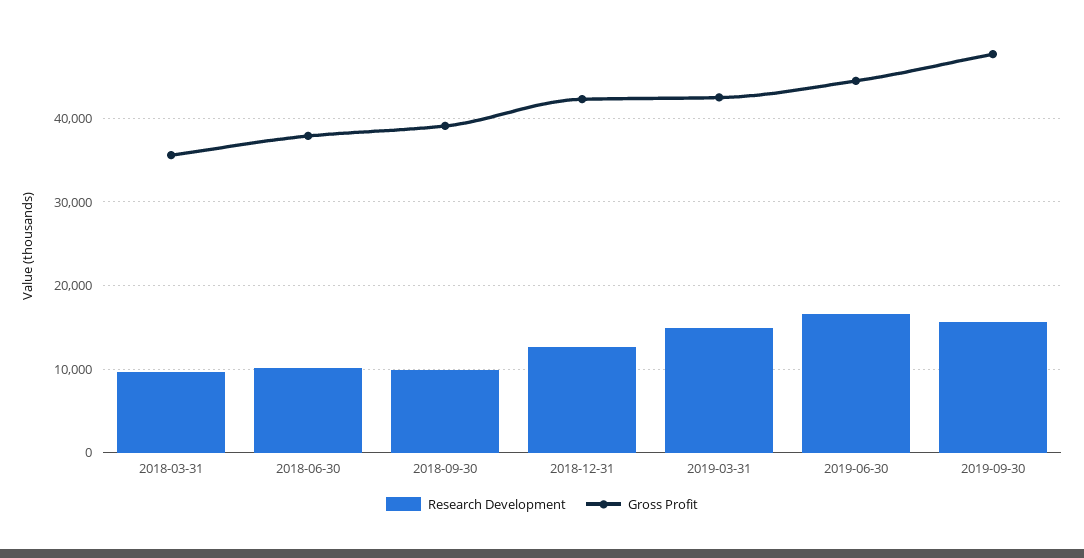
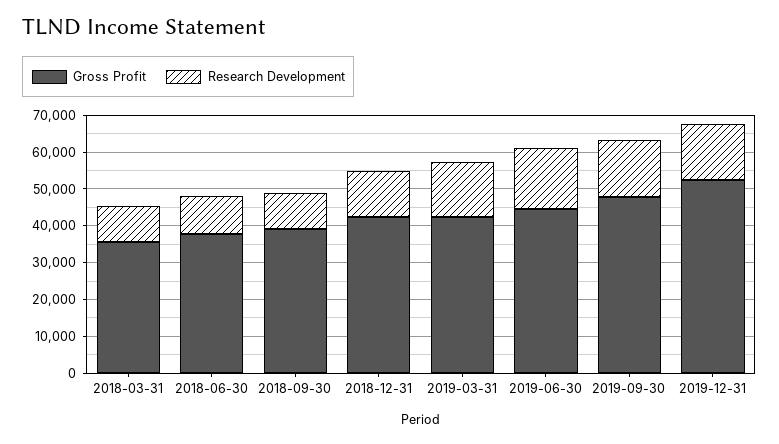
Gross Profit, 2019-12-31: none -> 52500
Research Development, 2019-12-31: none -> 15000

